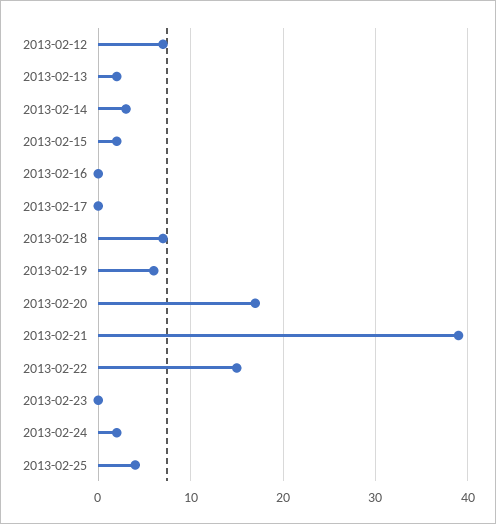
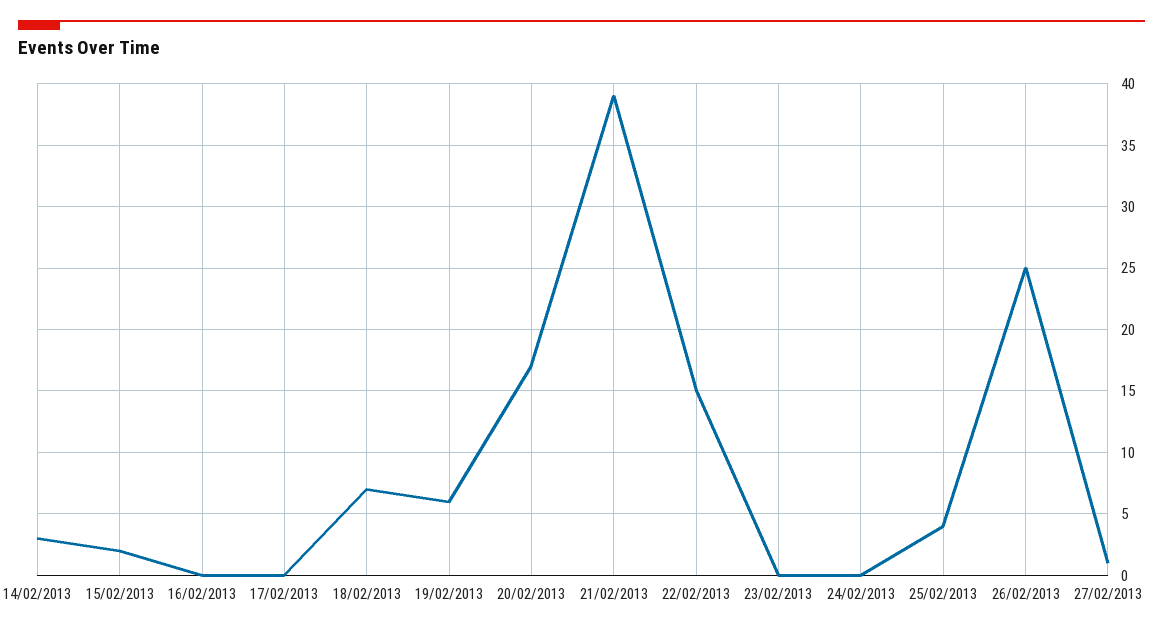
2013-02-12: 7 -> none
2013-02-13: 2 -> none
2013-02-24: 2 -> 0
26/02/2013: none -> 25
27/02/2013: none -> 1

